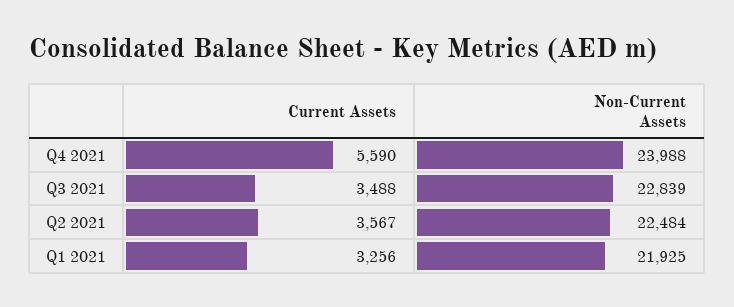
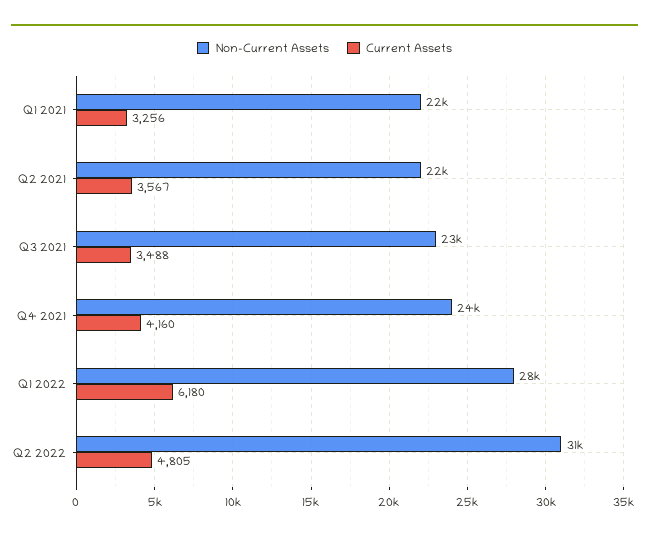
Current Assets, Q4 2021: 5590 -> 4160
Non-Current Assets, Q1 2022: none -> 28000
Current Assets, Q1 2022: none -> 6180
Non-Current Assets, Q2 2022: none -> 31000
Current Assets, Q2 2022: none -> 4805

